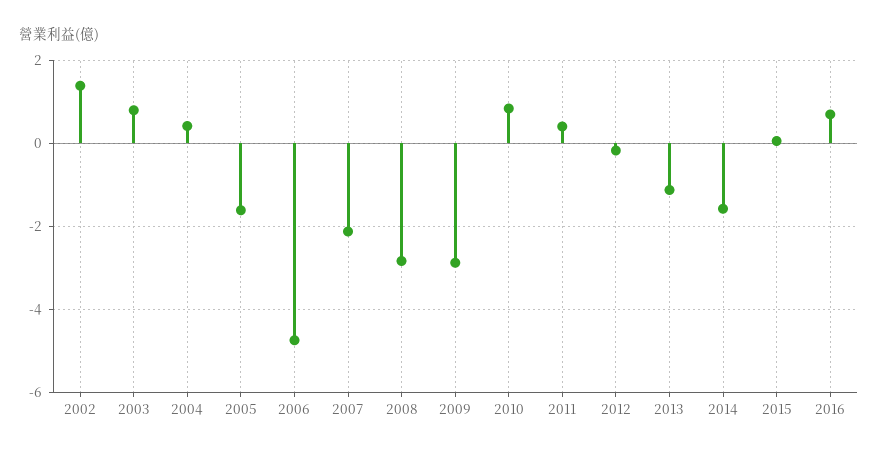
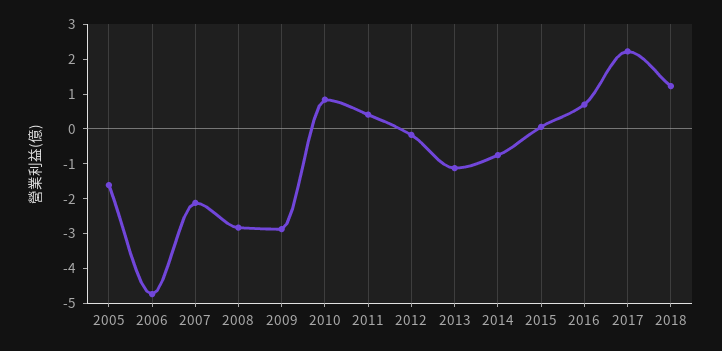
2002: 1.4 -> none
2003: 0.8 -> none
2004: 0.4 -> none
2014: -1.6 -> -0.75
2017: none -> 2.25
2018: none -> 1.25

